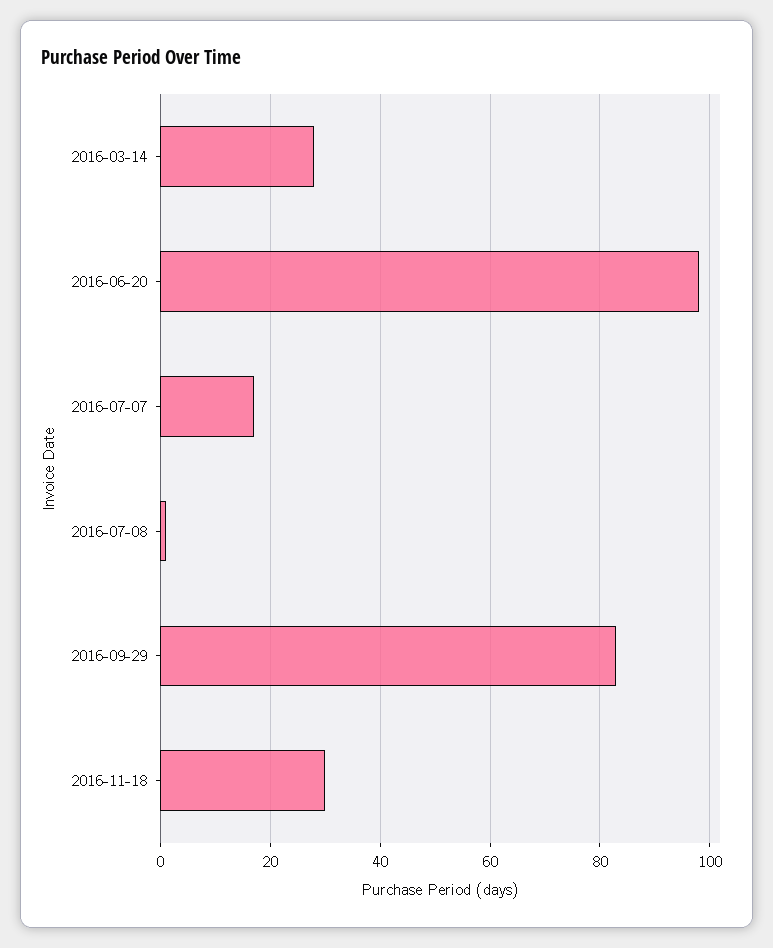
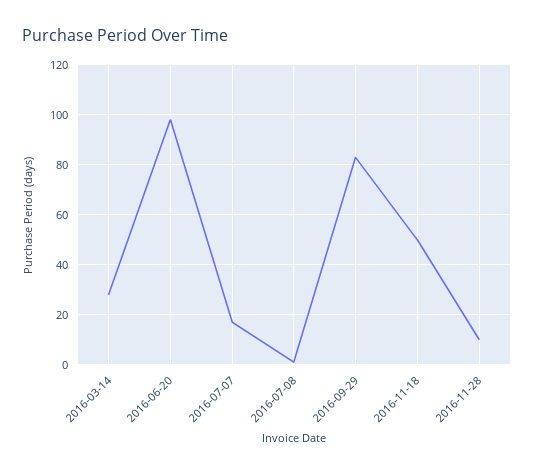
2016-11-18: 30 -> 50
2016-11-28: none -> 10

